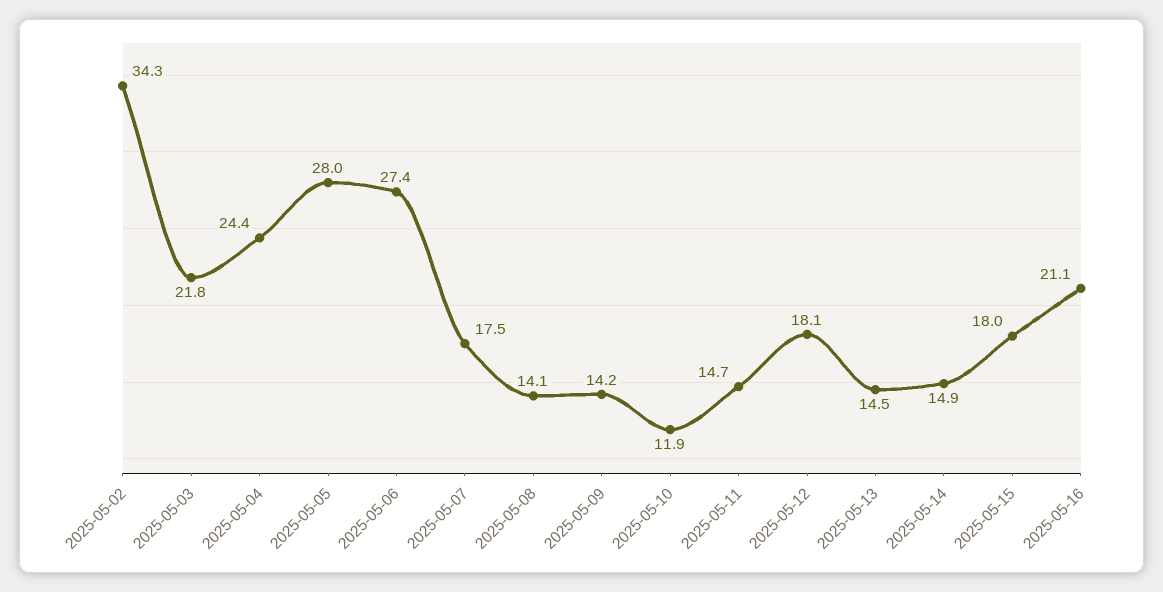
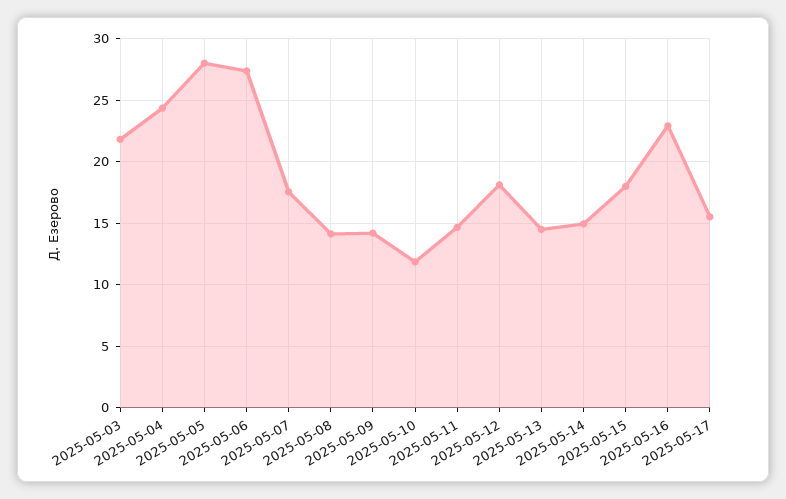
2025-05-02: 34.3 -> none
2025-05-16: 21.1 -> 23
2025-05-17: none -> 15.5

